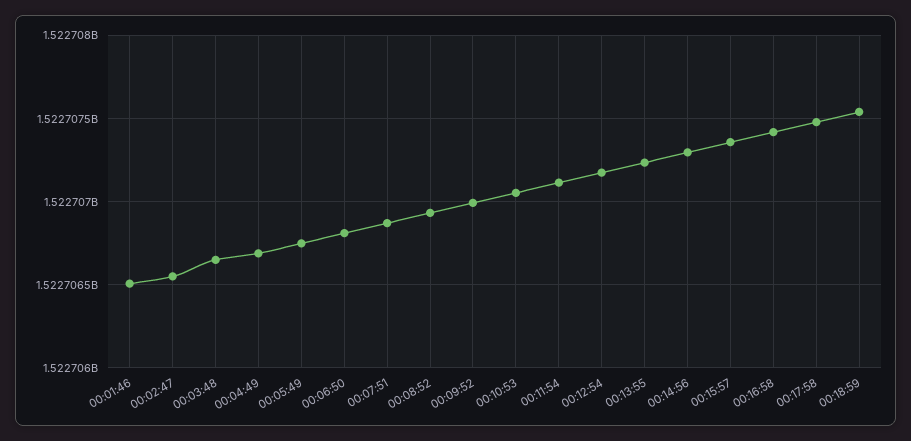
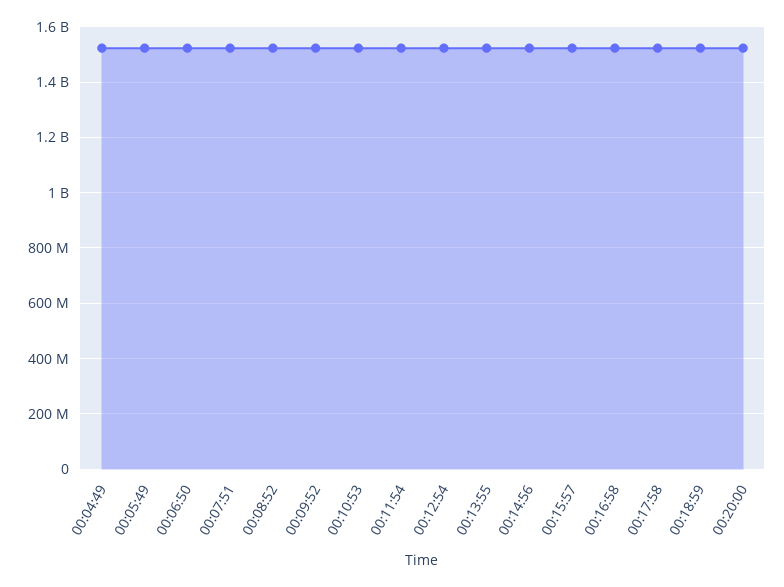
00:01:46: 1522706500 -> none
00:02:47: 1522706550 -> none
00:03:48: 1522706650 -> none
00:20:00: none -> 1525000000

